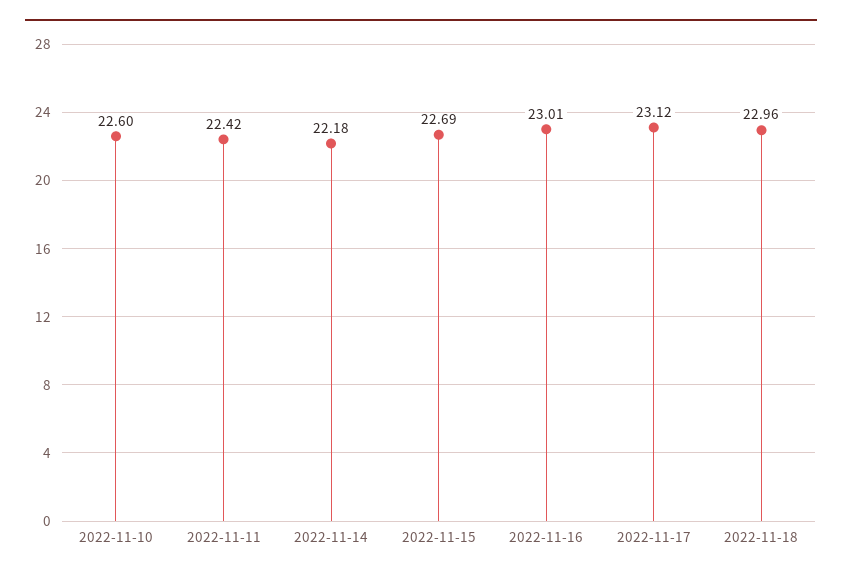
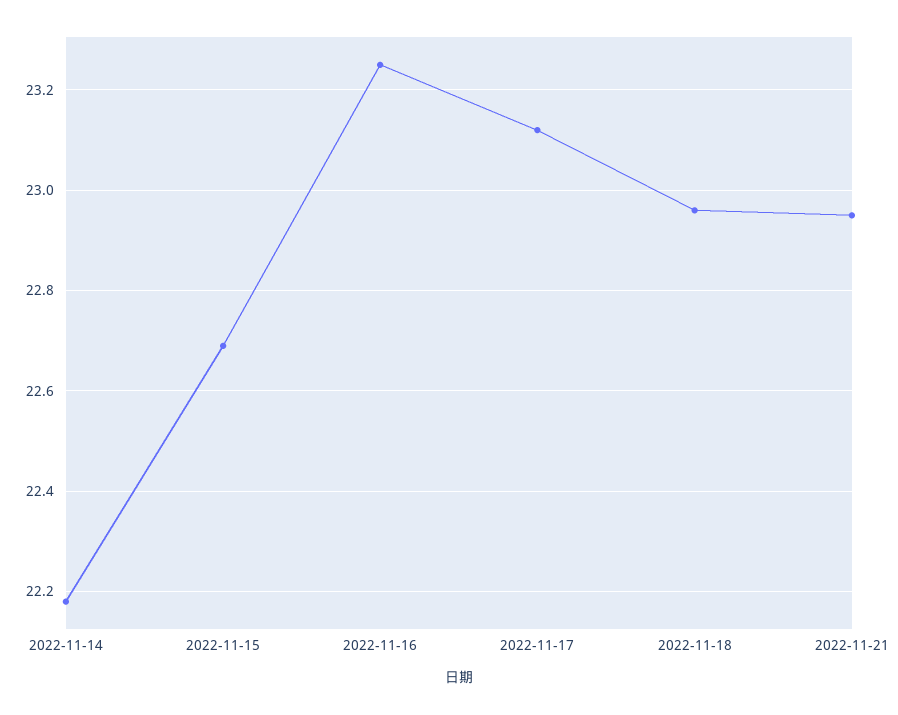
2022-11-10: 22.6 -> none
2022-11-11: 22.42 -> none
2022-11-16: 23.01 -> 23.25
2022-11-21: none -> 22.95

